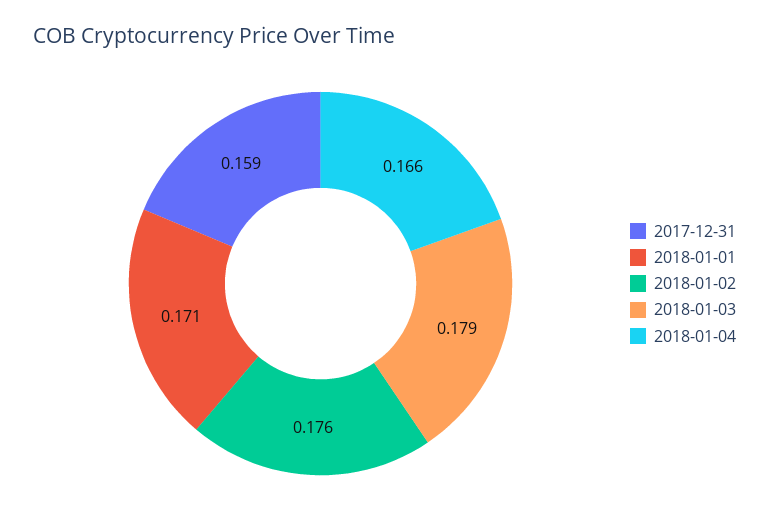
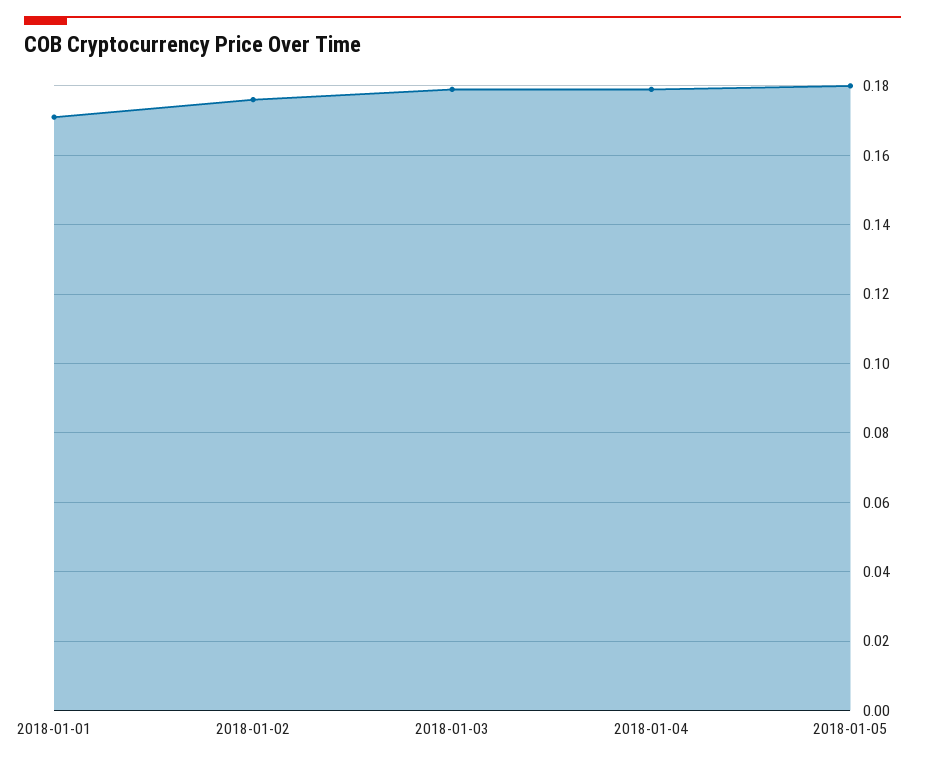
2017-12-31: 0.159 -> none
2018-01-04: 0.166 -> 0.18
2018-01-05: none -> 0.18

